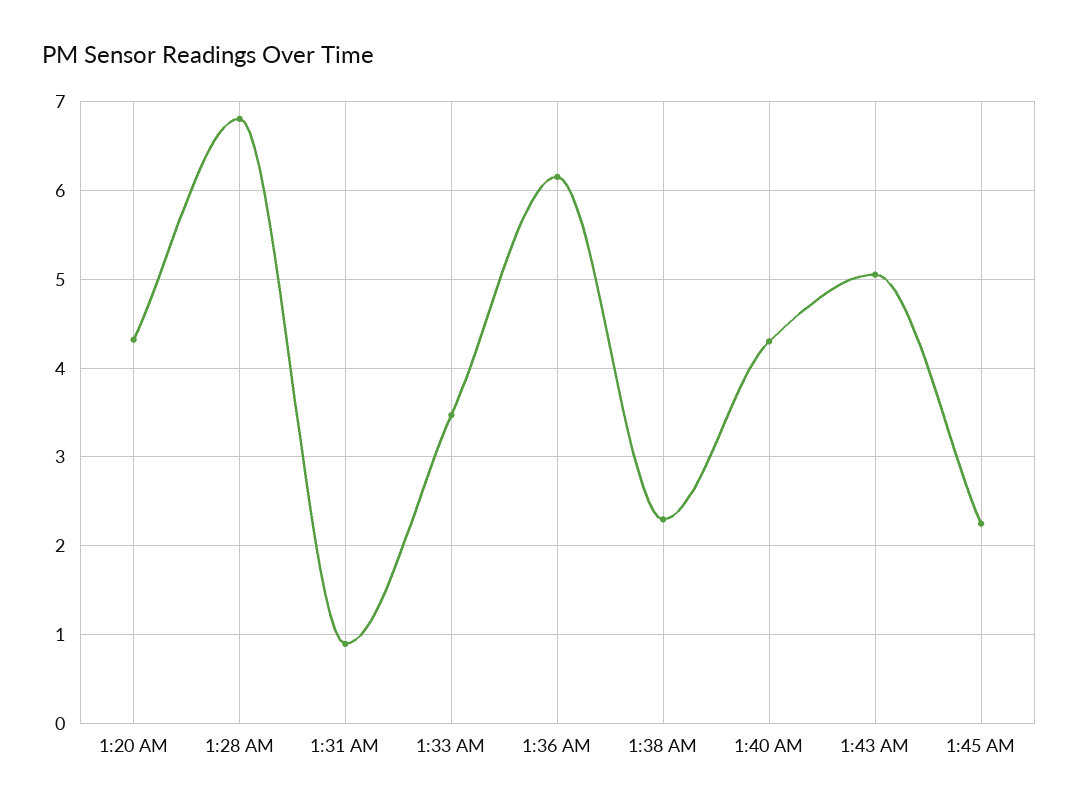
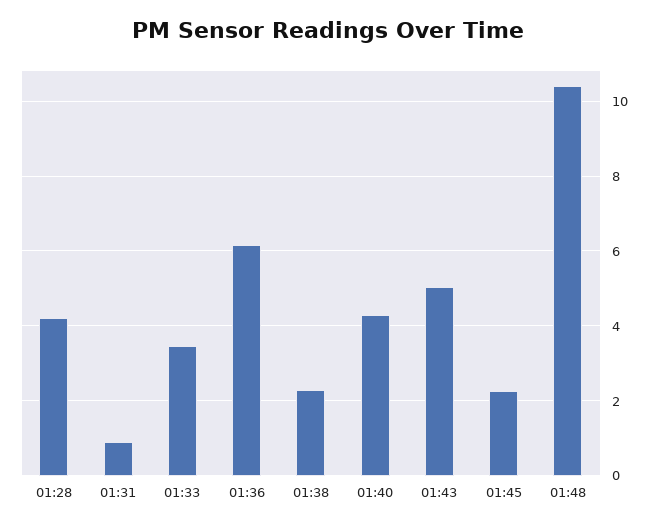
1:20 AM: 4.3 -> none
1:28 AM: 6.8 -> 4.2
01:48: none -> 10.4

